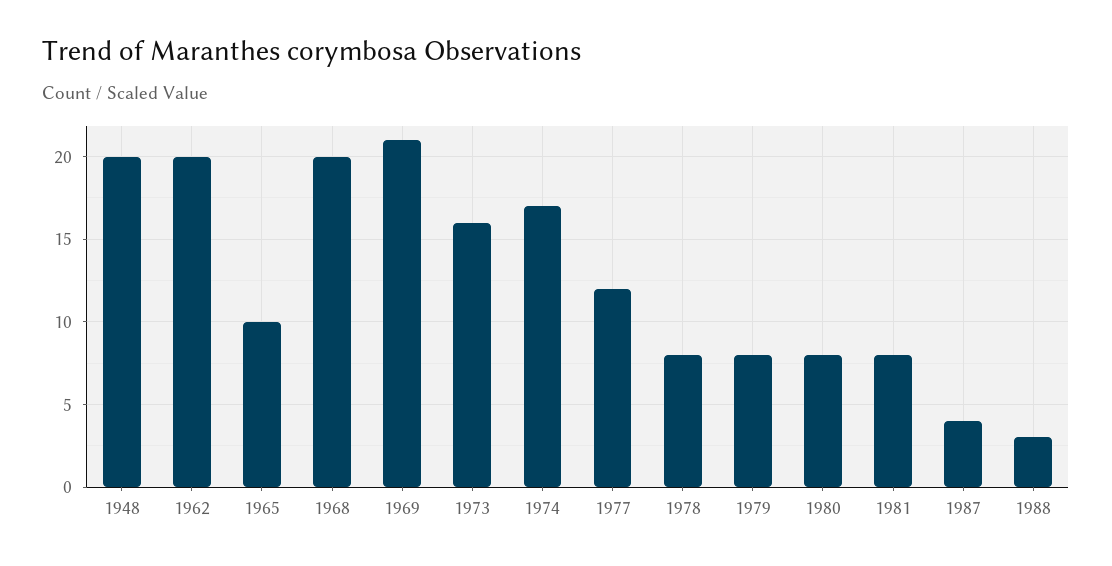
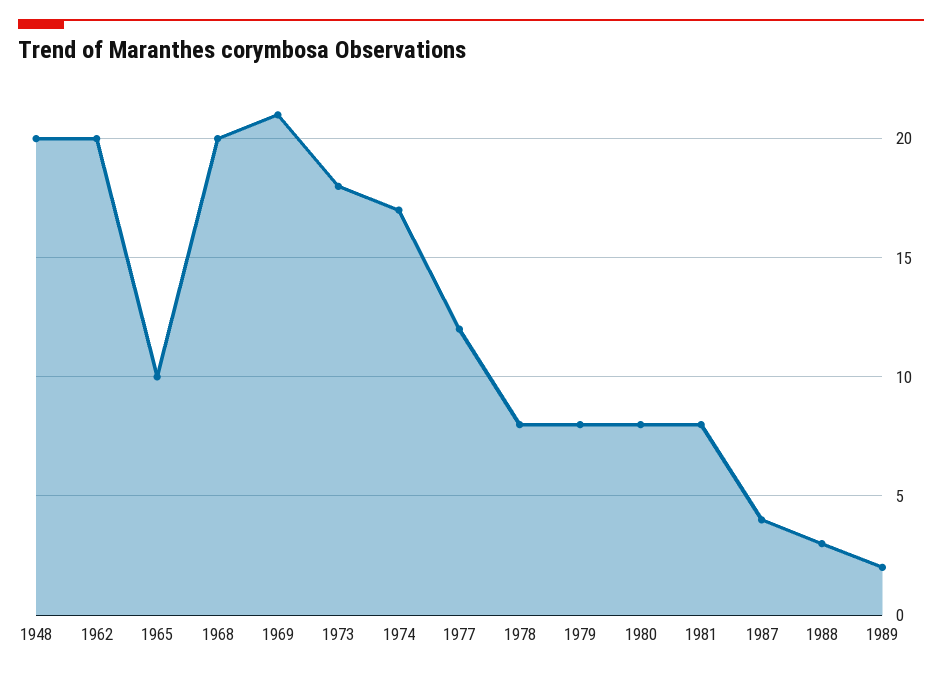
1973: 16 -> 18
1989: none -> 2

